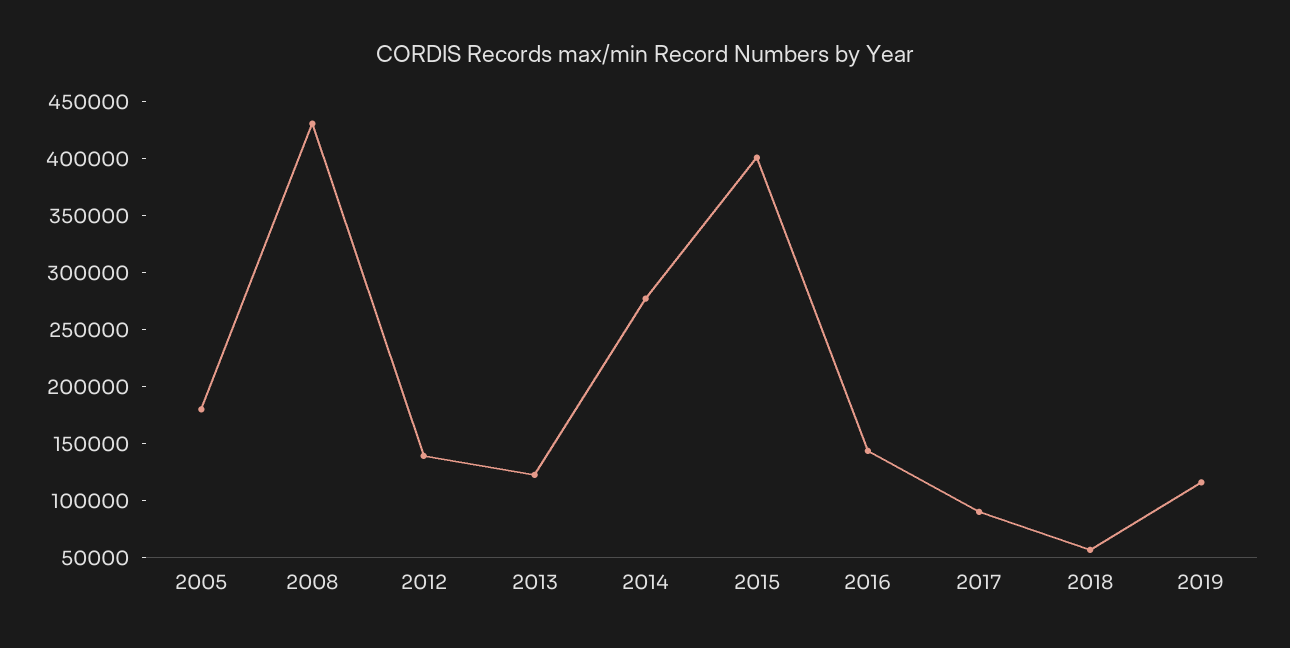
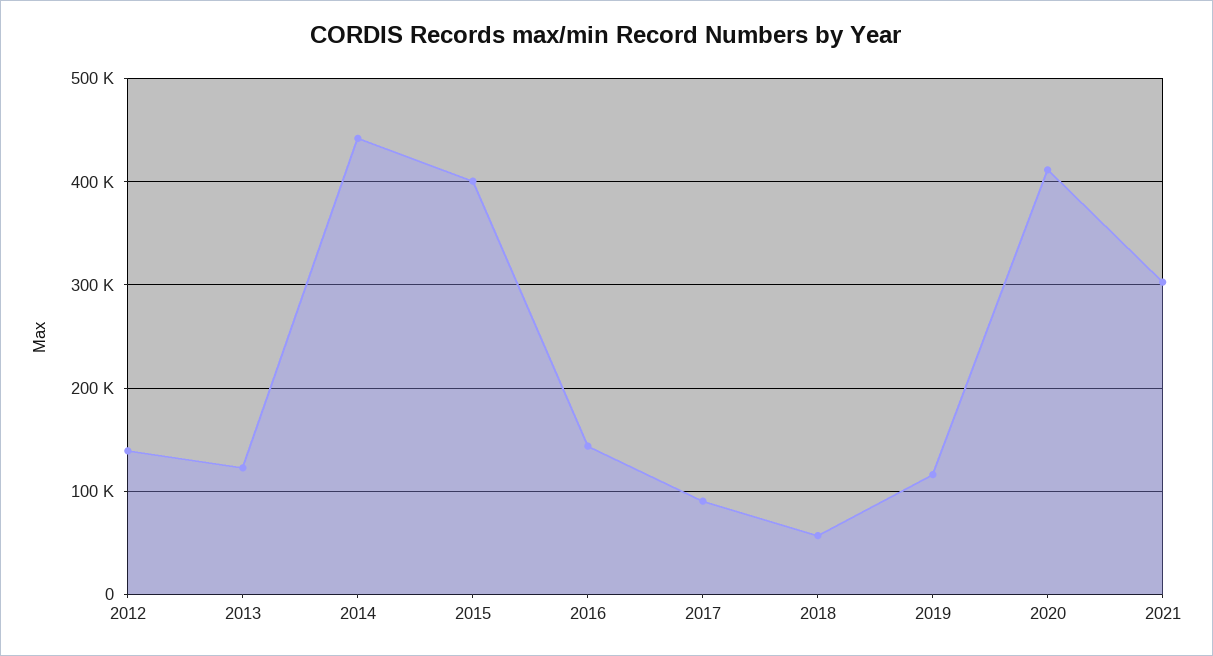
2005: 180000 -> none
2008: 430000 -> none
2014: 280000 -> 440000
2020: none -> 410000
2021: none -> 300000

